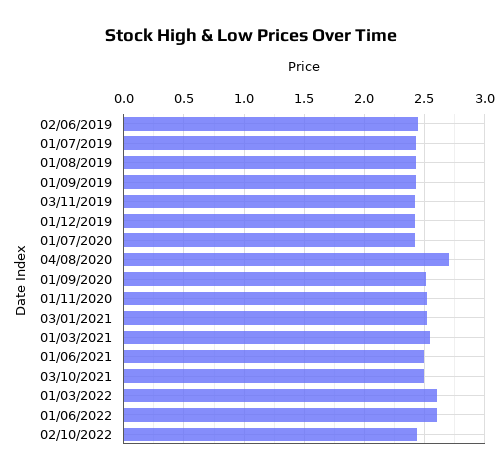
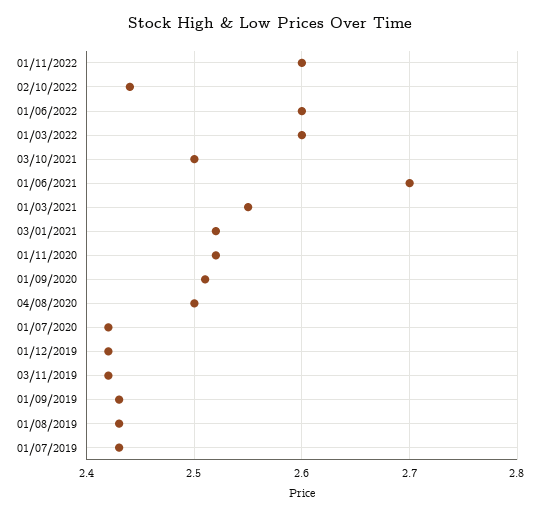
02/06/2019: 2.45 -> none
04/08/2020: 2.7 -> 2.5
01/06/2021: 2.5 -> 2.7
01/11/2022: none -> 2.6

